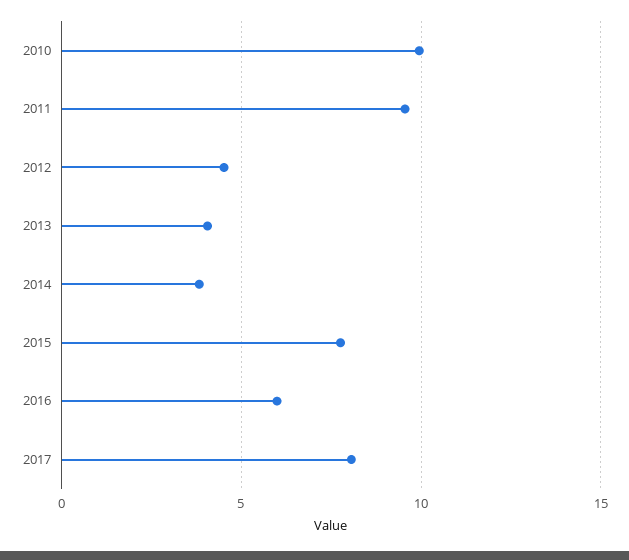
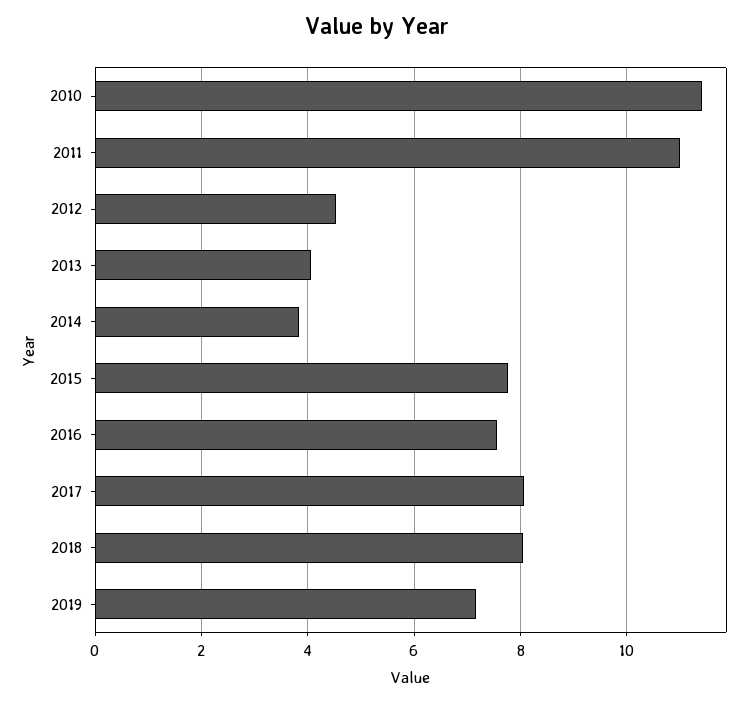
2010: 10 -> 11.4
2011: 9.5 -> 11
2016: 6 -> 7.6
2018: none -> 8
2019: none -> 7.2

